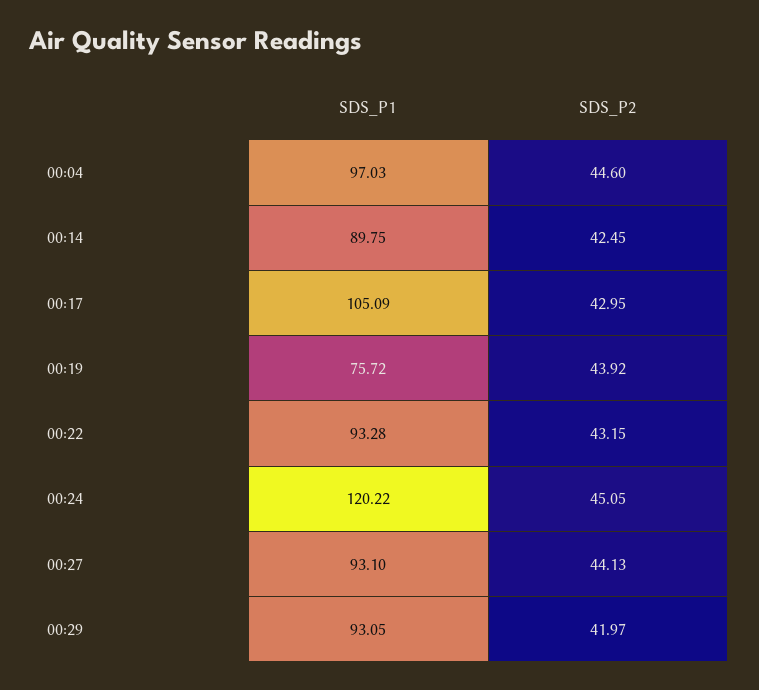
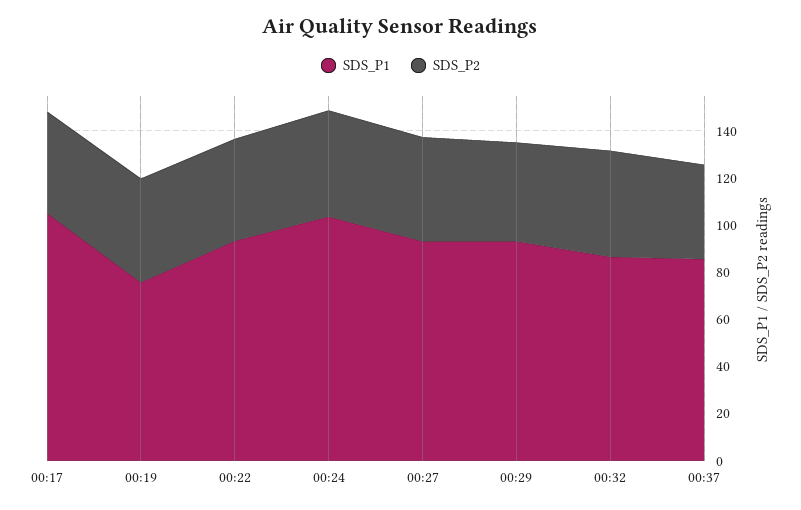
SDS_P1, 00:04: 97.03 -> none
SDS_P2, 00:04: 44.6 -> none
SDS_P1, 00:14: 89.75 -> none
SDS_P2, 00:14: 42.45 -> none
SDS_P1, 00:24: 120.22 -> 105
SDS_P1, 00:32: none -> 85
SDS_P2, 00:32: none -> 45
SDS_P1, 00:37: none -> 85
SDS_P2, 00:37: none -> 40

